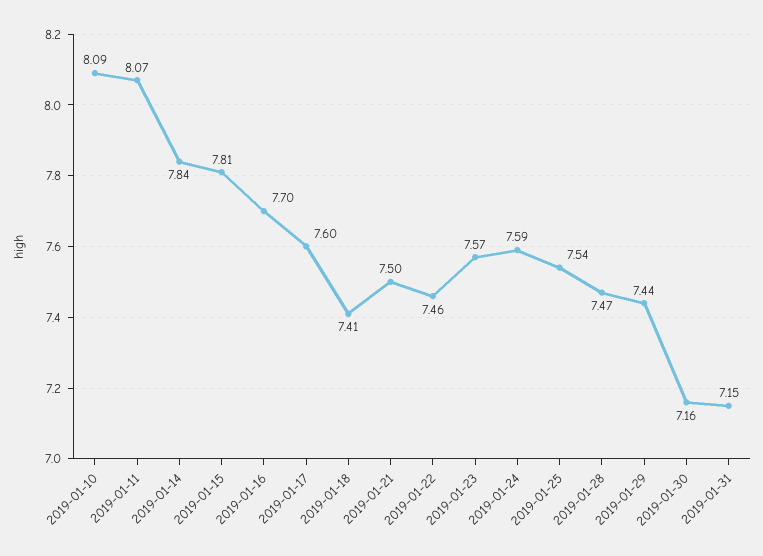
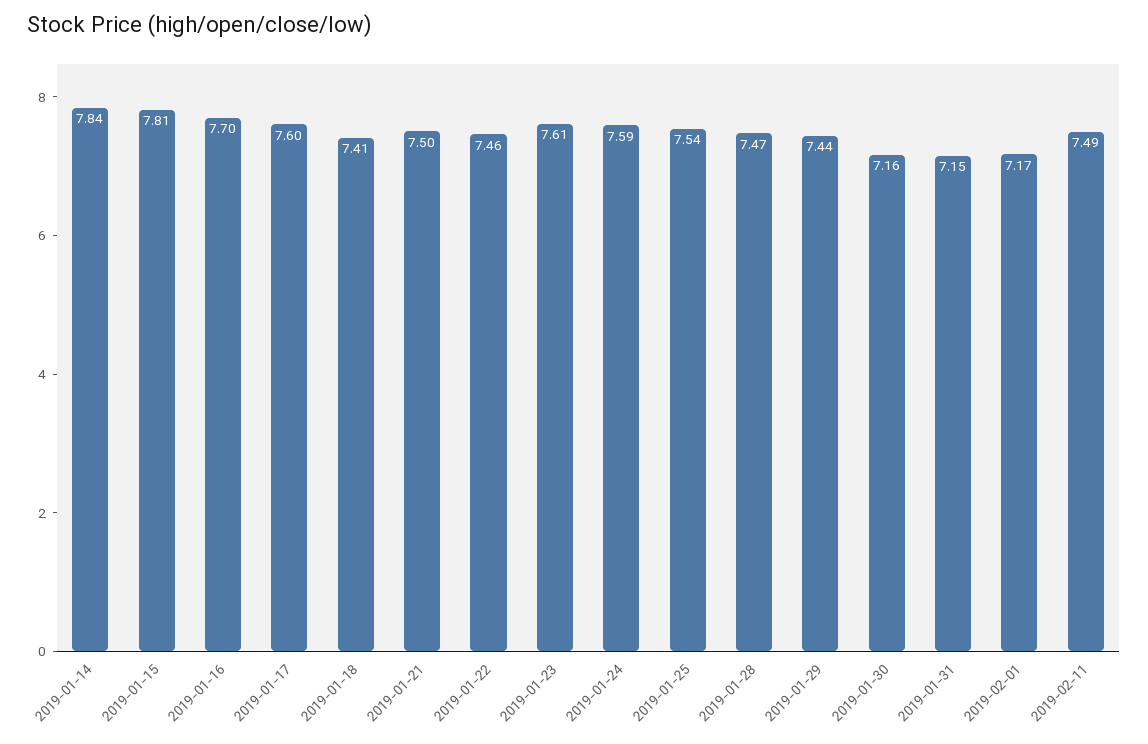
2019-01-10: 8.09 -> none
2019-01-11: 8.07 -> none
2019-01-23: 7.57 -> 7.61
2019-02-01: none -> 7.17
2019-02-11: none -> 7.49

